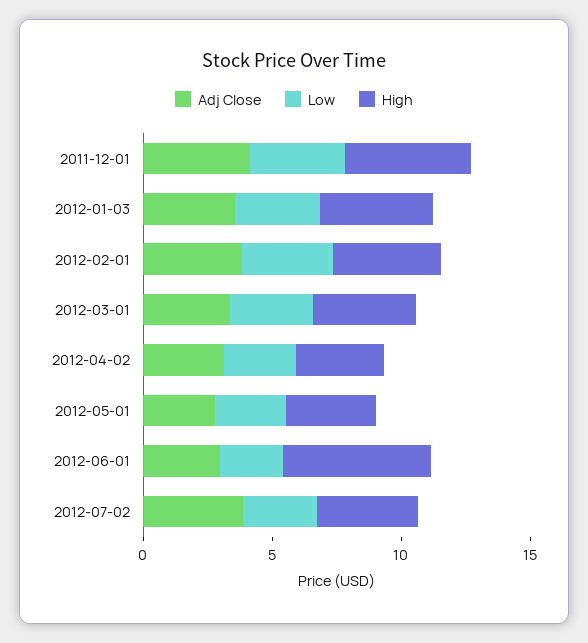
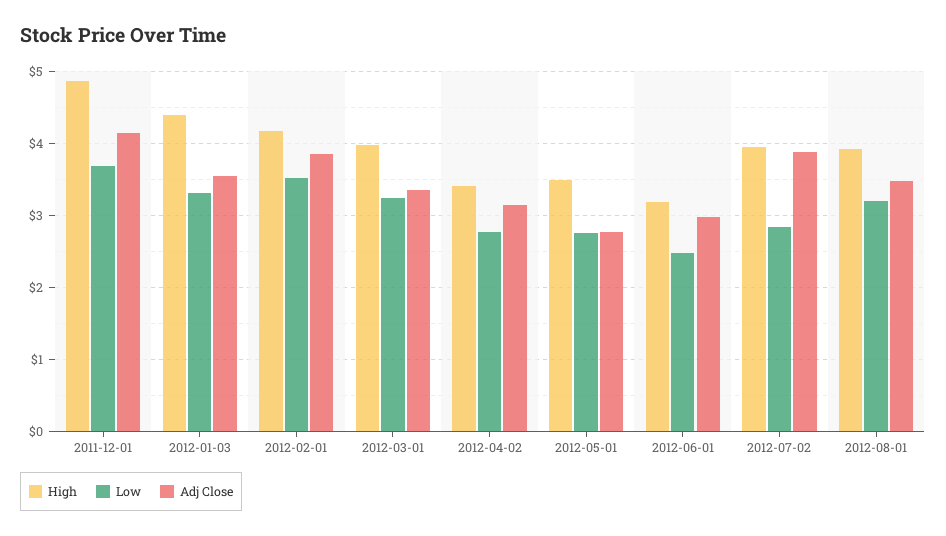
High, 2012-06-01: 6 -> 3.2
High, 2012-08-01: none -> 3.9
Low, 2012-08-01: none -> 3.2
Adj Close, 2012-08-01: none -> 3.5

